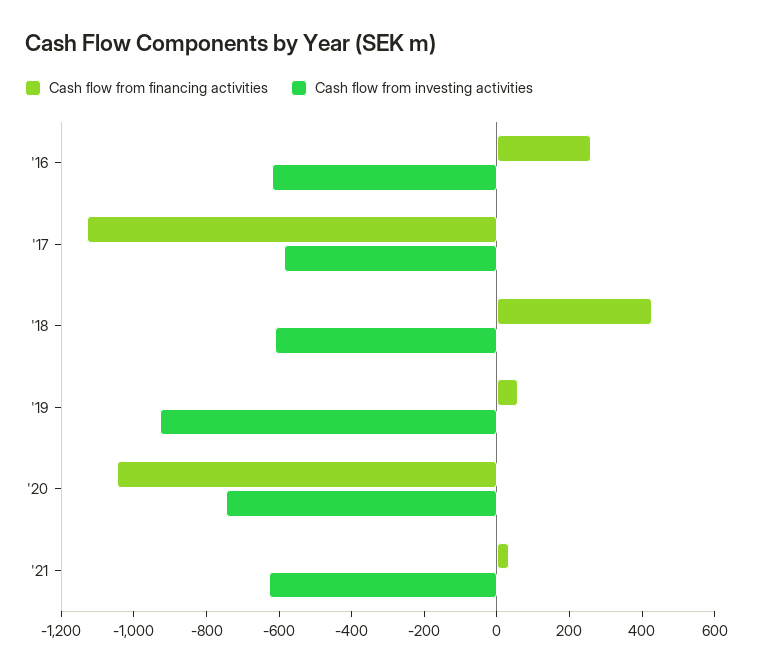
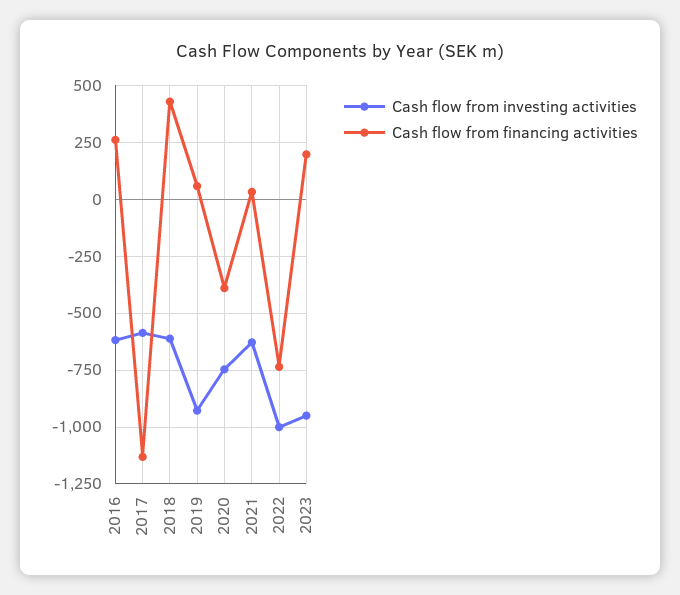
Cash flow from financing activities, '20: -1050 -> -400
Cash flow from investing activities, 2022: none -> -1000
Cash flow from financing activities, 2022: none -> -750
Cash flow from investing activities, 2023: none -> -950
Cash flow from financing activities, 2023: none -> 200

